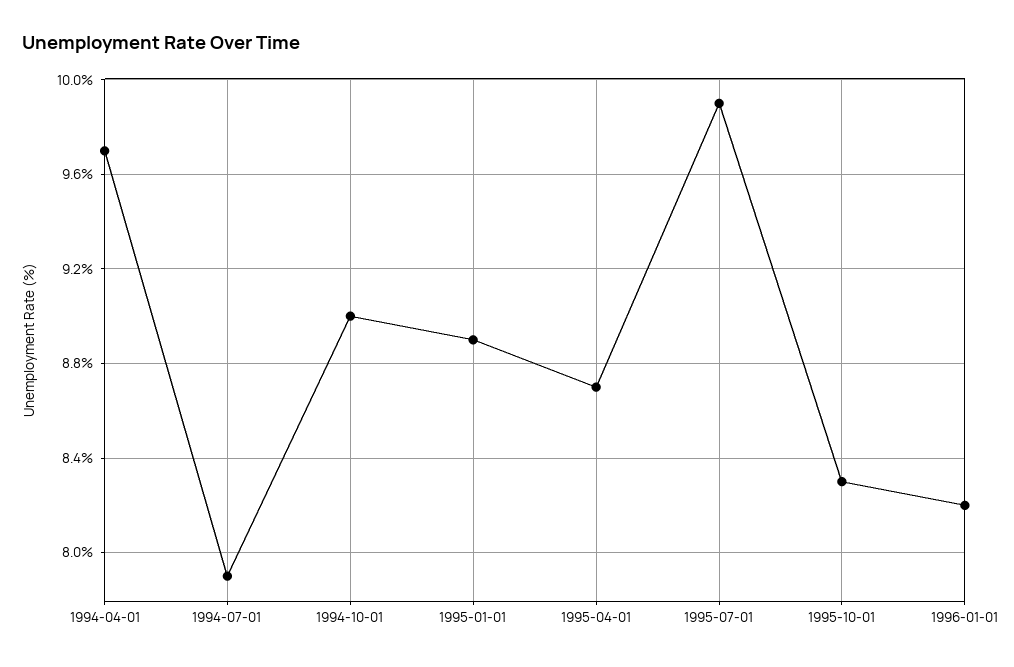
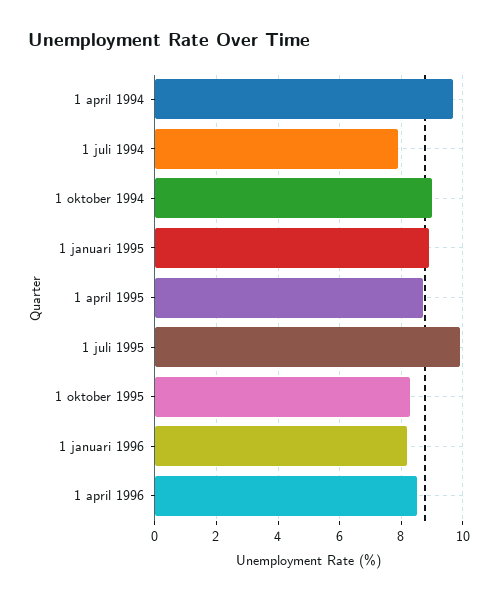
1 april 1996: none -> 8.5

